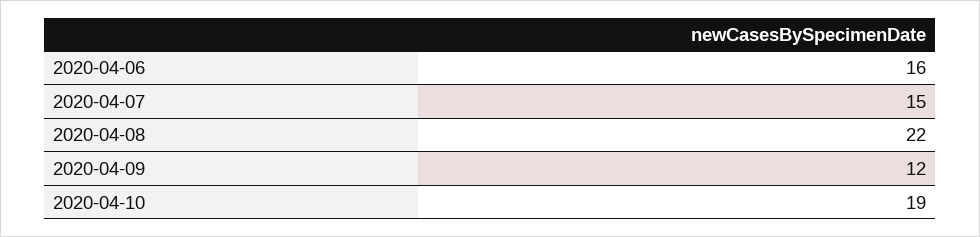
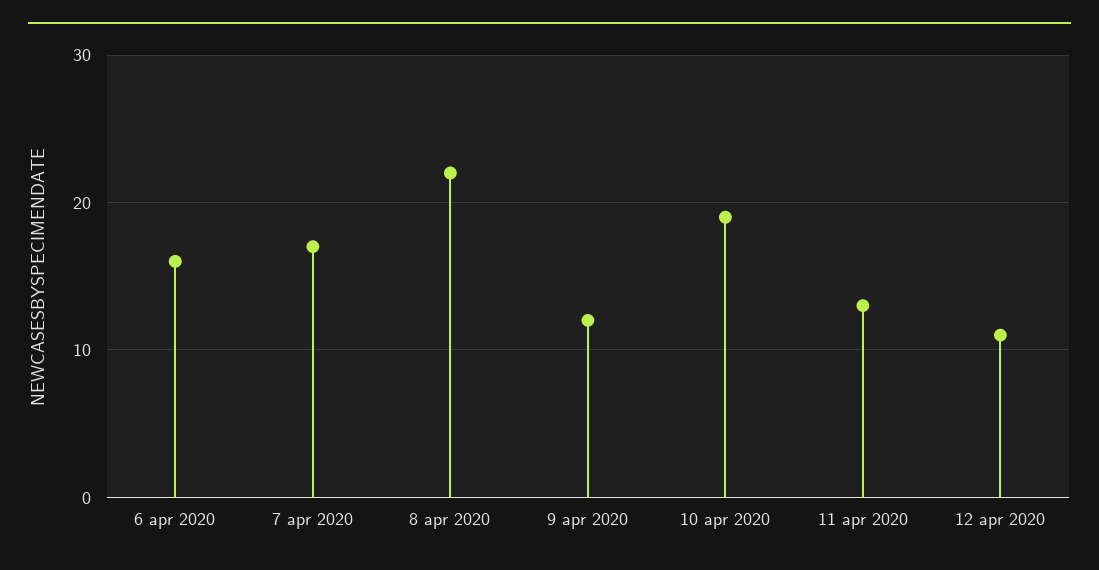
2020-04-07: 15 -> 17
11 apr 2020: none -> 13
12 apr 2020: none -> 11

